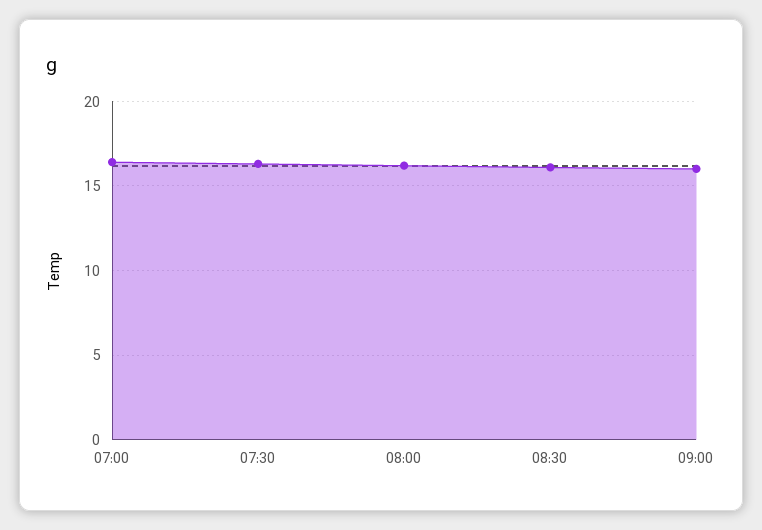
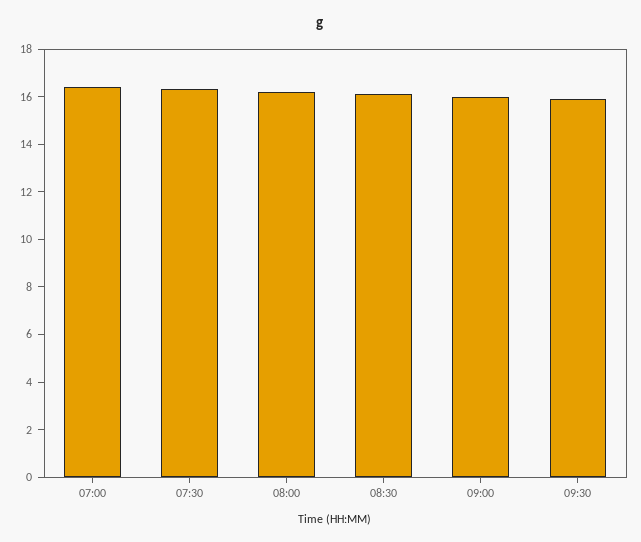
09:30: none -> 16

